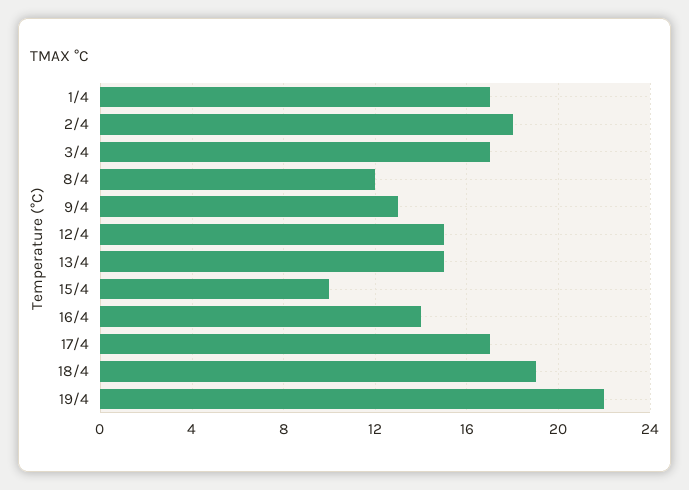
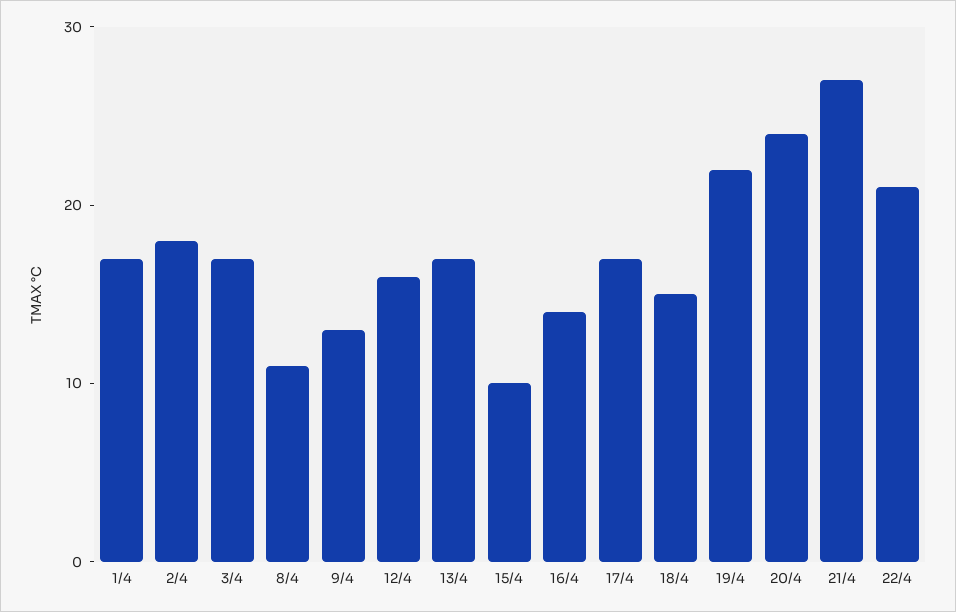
8/4: 12 -> 11
12/4: 15 -> 16
13/4: 15 -> 17
18/4: 19 -> 15
20/4: none -> 24
21/4: none -> 27
22/4: none -> 21

